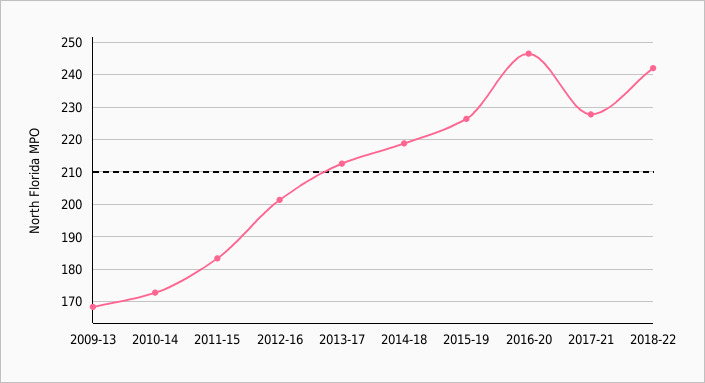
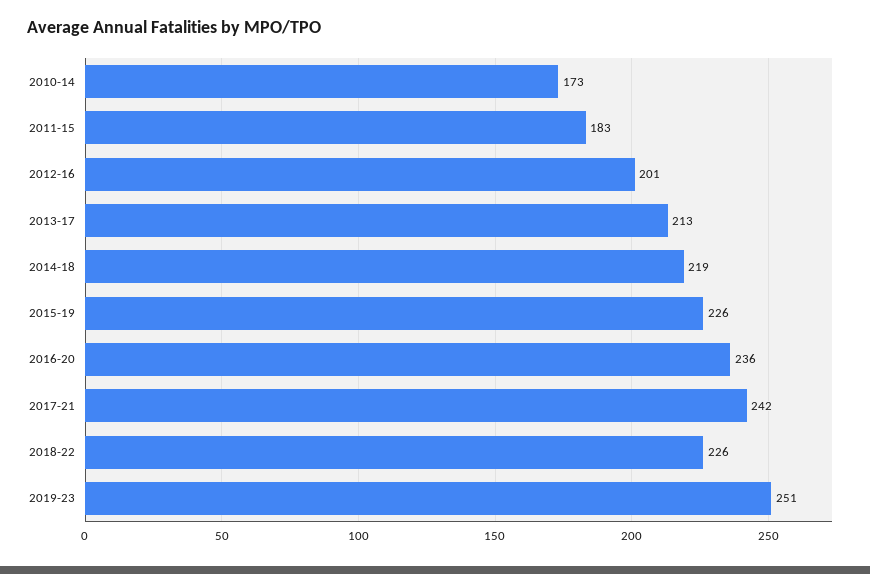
2009-13: 168 -> none
2016-20: 246 -> 236
2017-21: 228 -> 242
2018-22: 242 -> 226
2019-23: none -> 251

